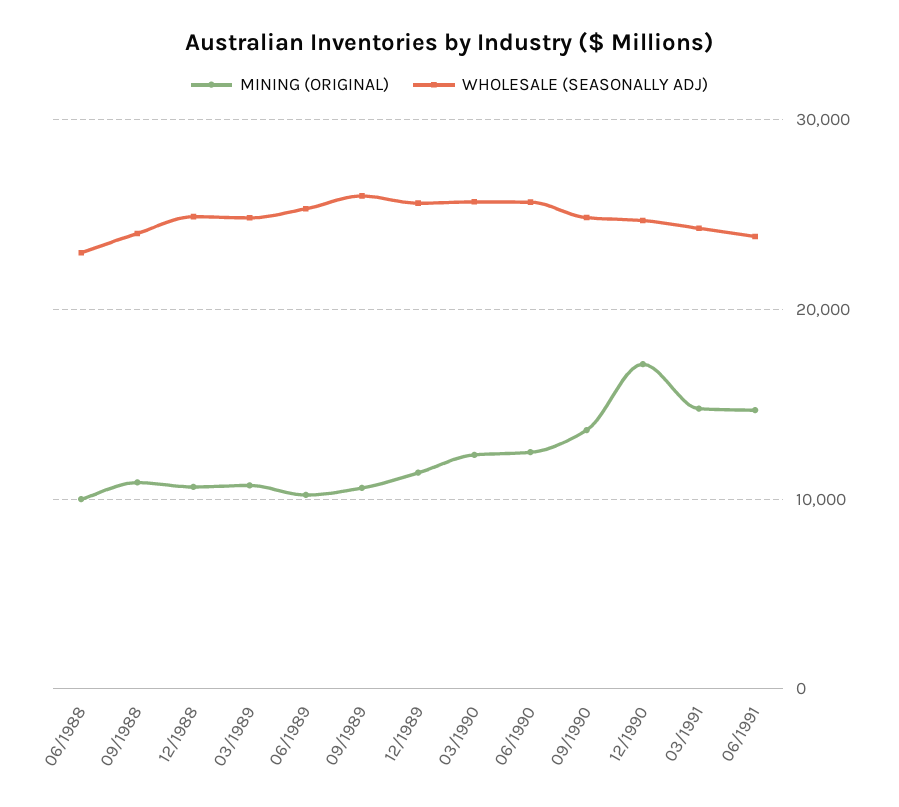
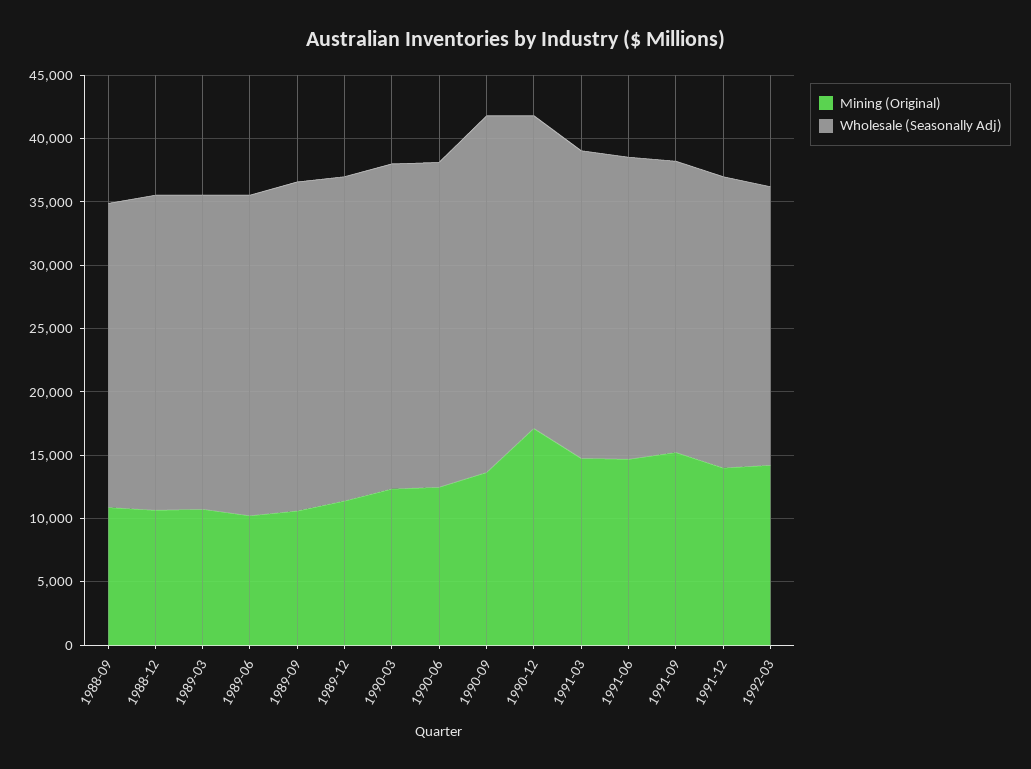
MINING (ORIGINAL), 06/1988: 10000 -> none
WHOLESALE (SEASONALLY ADJ), 06/1988: 23000 -> none
WHOLESALE (SEASONALLY ADJ), 09/1990: 25000 -> 28000
MINING (ORIGINAL), 1991-09: none -> 15000
WHOLESALE (SEASONALLY ADJ), 1991-09: none -> 23000
MINING (ORIGINAL), 1991-12: none -> 14000
WHOLESALE (SEASONALLY ADJ), 1991-12: none -> 23000
MINING (ORIGINAL), 1992-03: none -> 14000
WHOLESALE (SEASONALLY ADJ), 1992-03: none -> 22000

